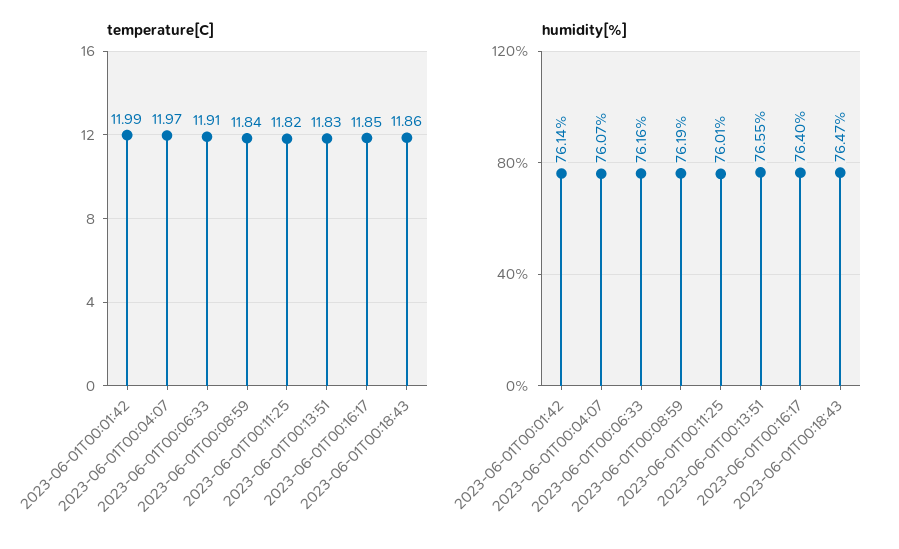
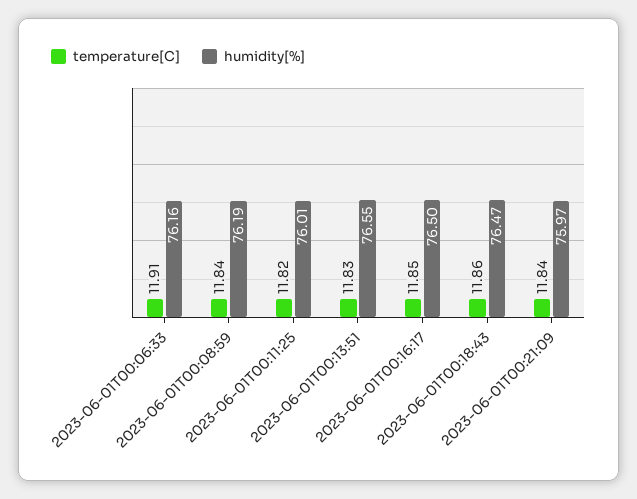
temperature[C], 2023-06-01T00:01:42: 11.99 -> none
temperature[C], 2023-06-01T00:04:07: 11.97 -> none
humidity[%], 2023-06-01T00:01:42: 76.14 -> none
humidity[%], 2023-06-01T00:04:07: 76.07 -> none
humidity[%], 2023-06-01T00:16:17: 76.4 -> 76.5
temperature[C], 2023-06-01T00:21:09: none -> 11.84
humidity[%], 2023-06-01T00:21:09: none -> 75.97

